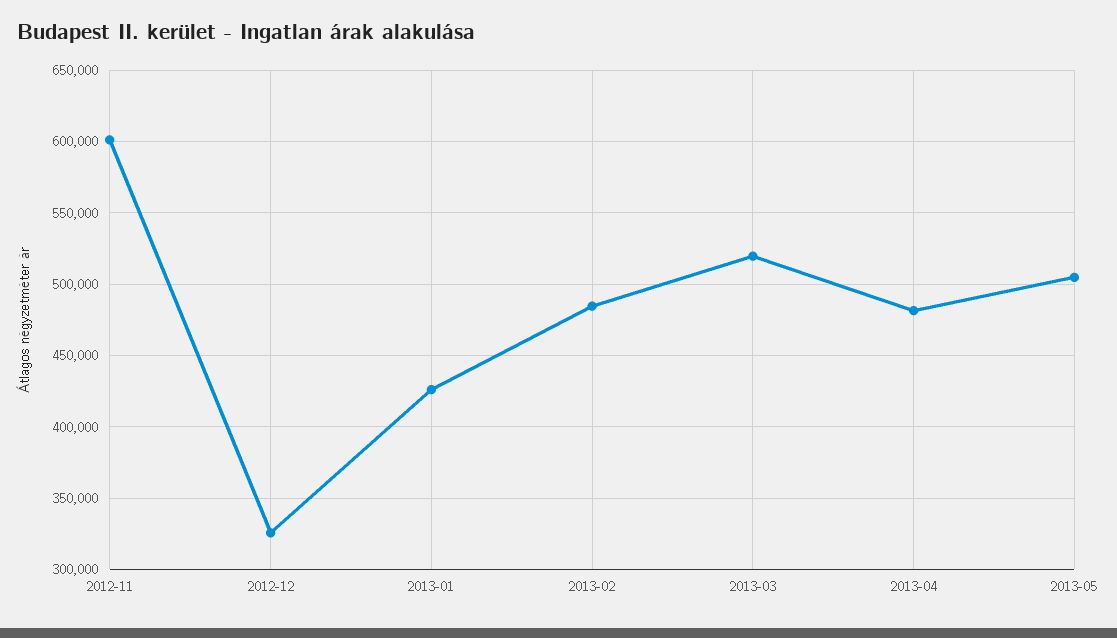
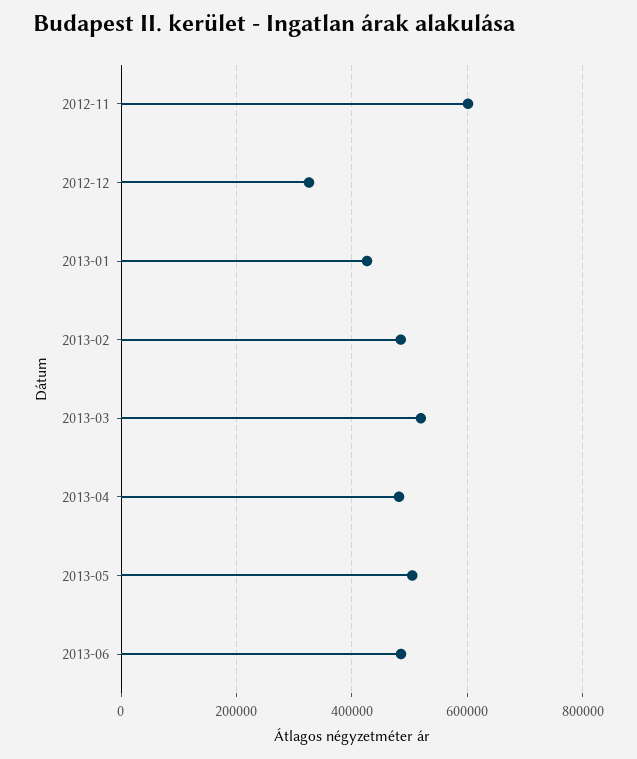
2013-06: none -> 480000

